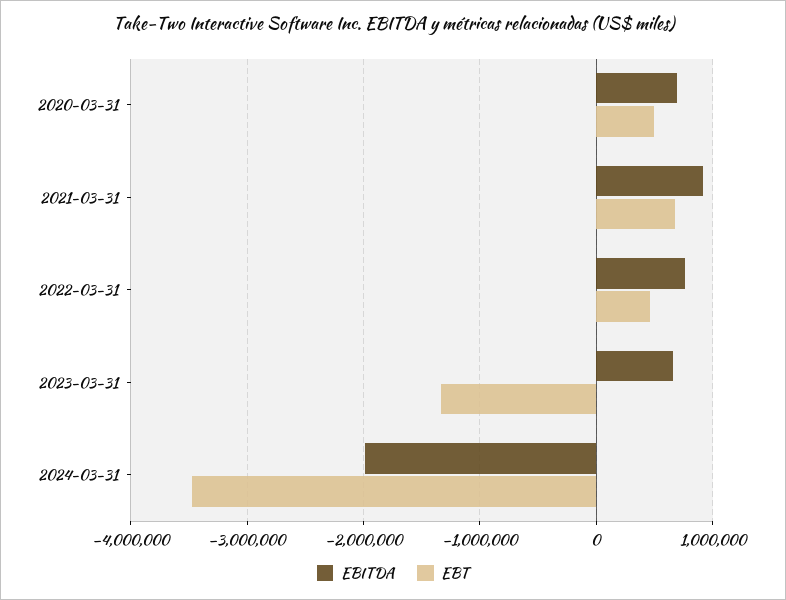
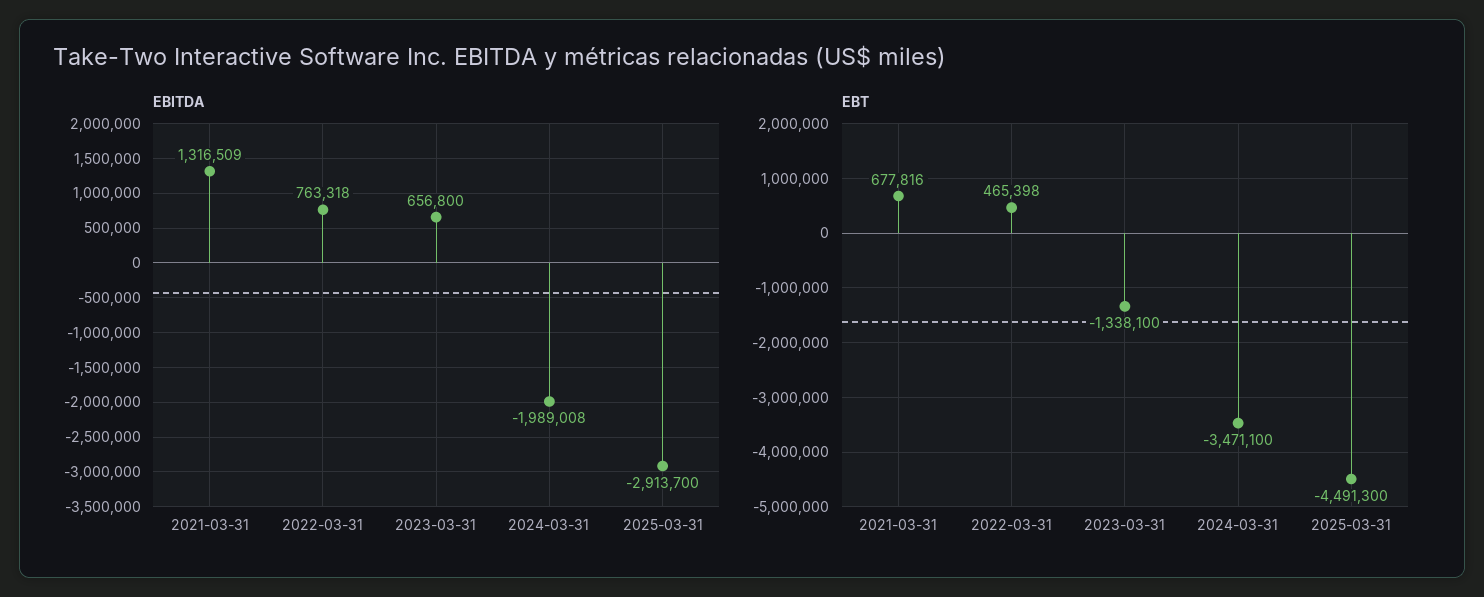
EBITDA, 2020-03-31: 700000 -> none
EBT, 2020-03-31: 500000 -> none
EBITDA, 2021-03-31: 900000 -> 1316509
EBITDA, 2025-03-31: none -> -2913700
EBT, 2025-03-31: none -> -4491300

